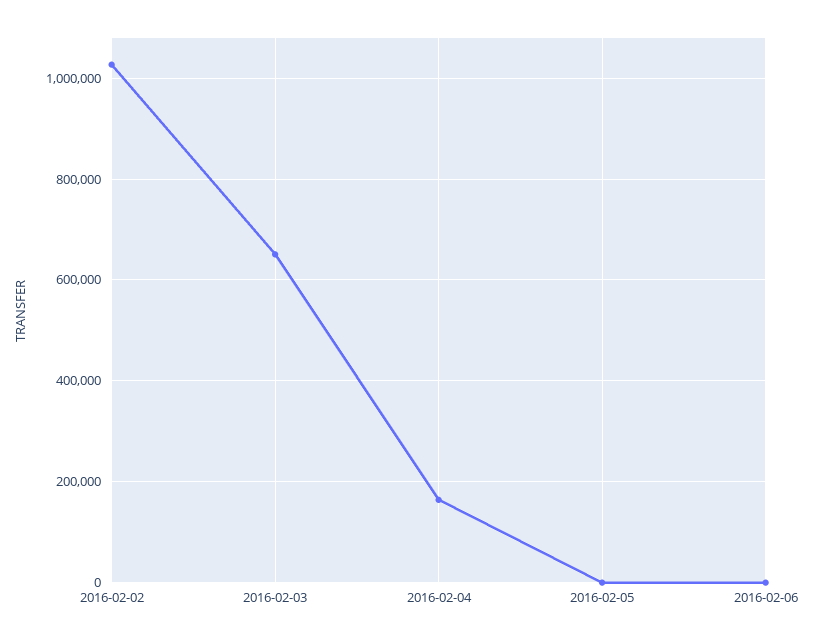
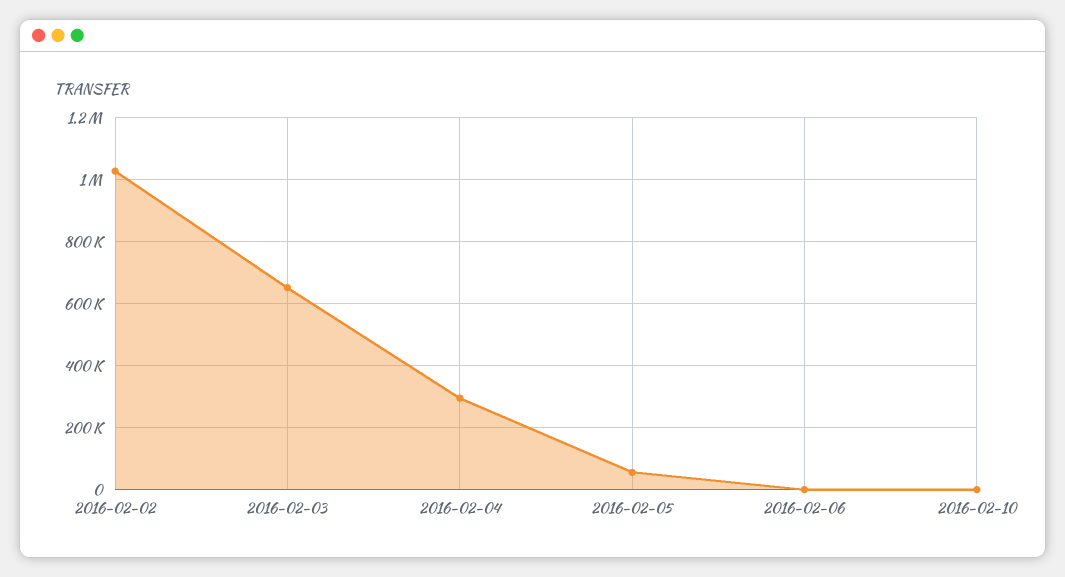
2016-02-04: 160000 -> 300000
2016-02-05: 0 -> 60000
2016-02-10: none -> 0

